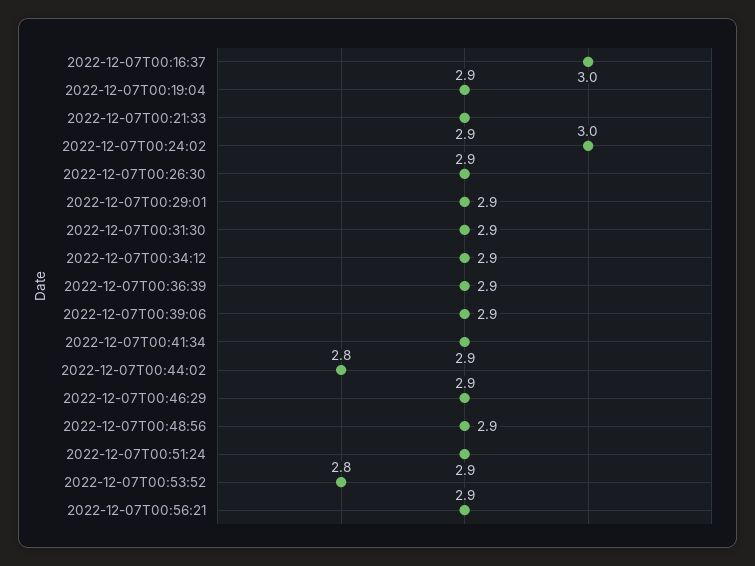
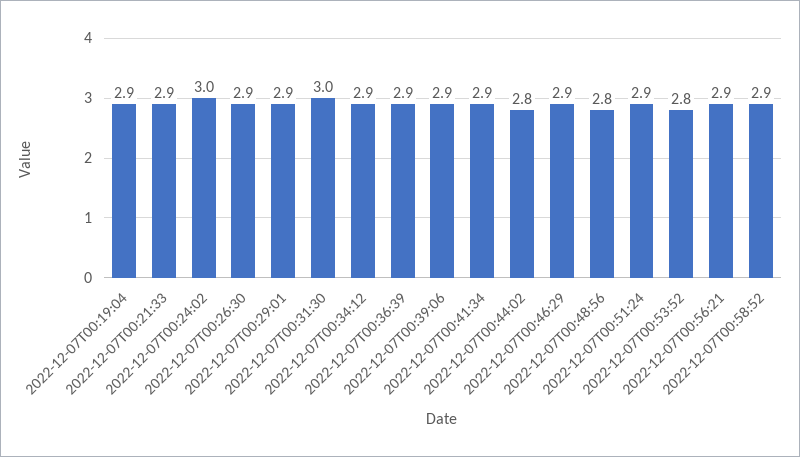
2022-12-07T00:16:37: 3 -> none
2022-12-07T00:31:30: 2.9 -> 3
2022-12-07T00:48:56: 2.9 -> 2.8
2022-12-07T00:58:52: none -> 2.9

